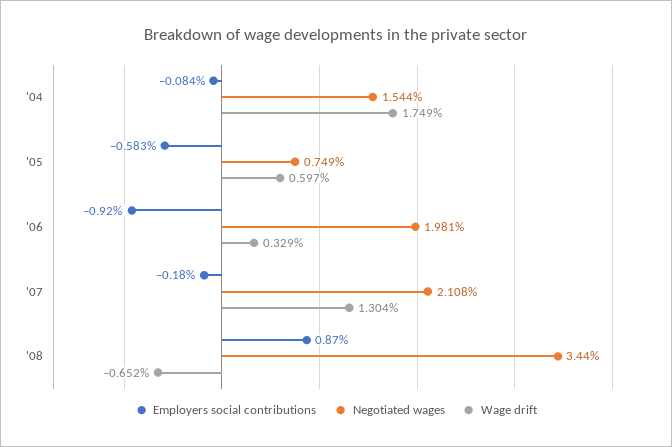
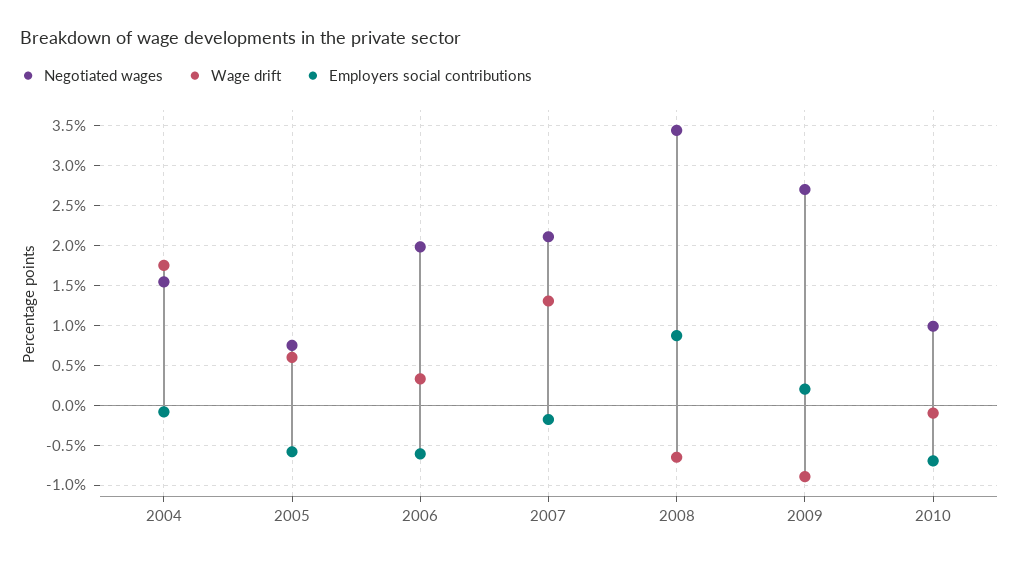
Employers social contributions, '06: -0.92 -> -0.6
Negotiated wages, 2009: none -> 2.7
Wage drift, 2009: none -> -0.9
Employers social contributions, 2009: none -> 0.2
Negotiated wages, 2010: none -> 1
Wage drift, 2010: none -> -0.1
Employers social contributions, 2010: none -> -0.7

